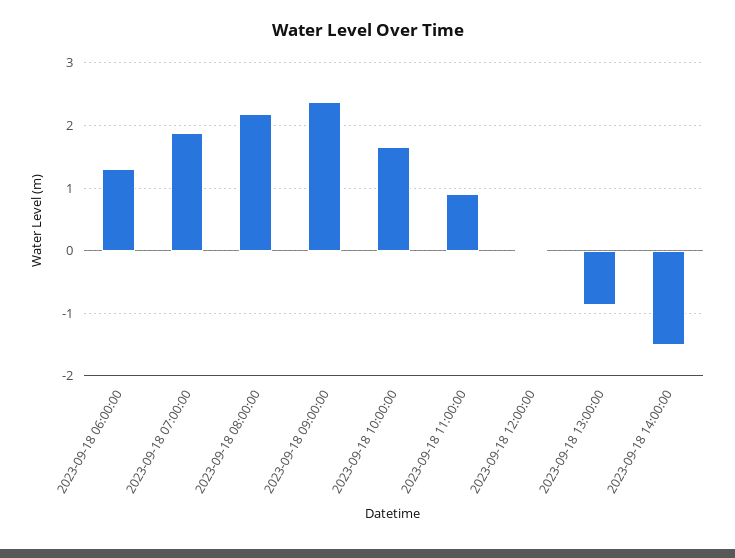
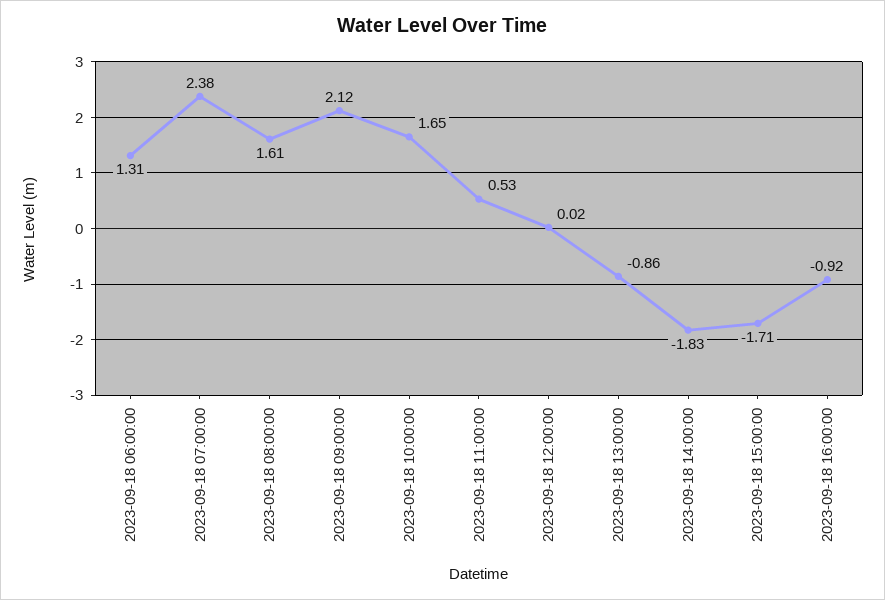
2023-09-18 07:00:00: 1.9 -> 2.38
2023-09-18 08:00:00: 2.2 -> 1.61
2023-09-18 09:00:00: 2.4 -> 2.12
2023-09-18 11:00:00: 0.9 -> 0.53
2023-09-18 14:00:00: -1.5 -> -1.83
2023-09-18 15:00:00: none -> -1.71
2023-09-18 16:00:00: none -> -0.92

